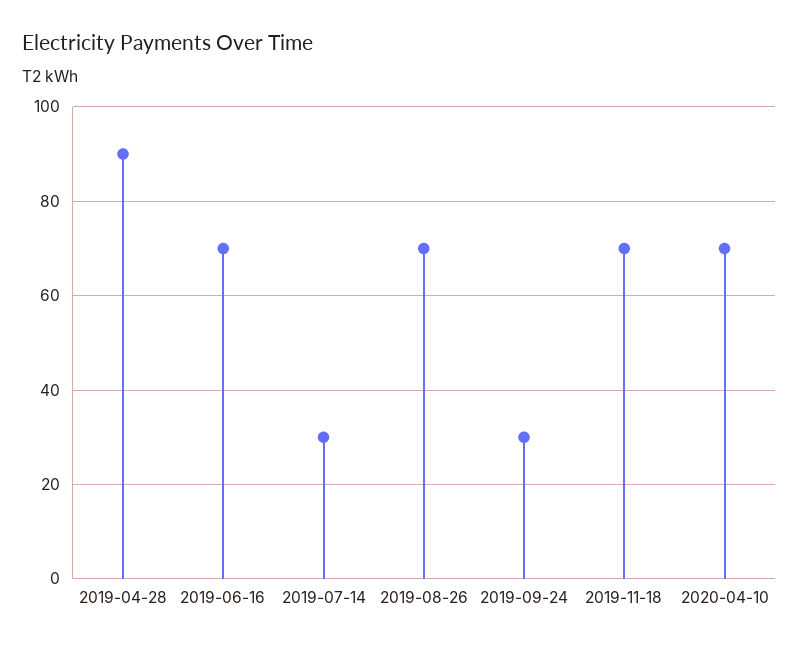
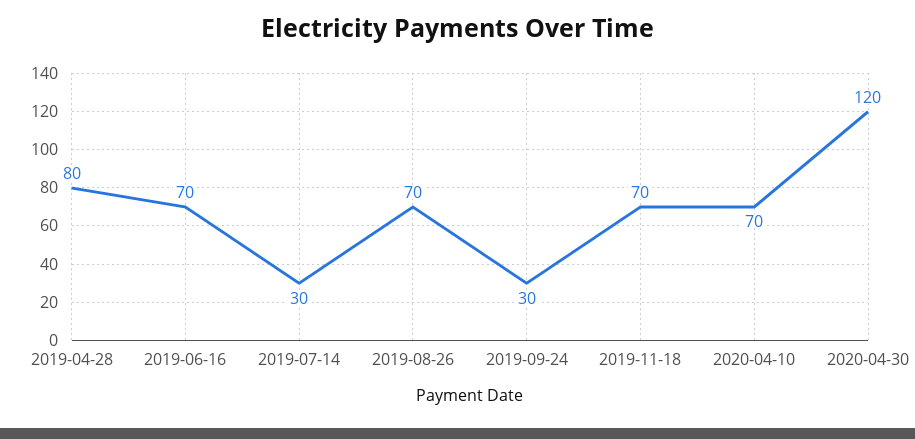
2019-04-28: 90 -> 80
2020-04-30: none -> 120

